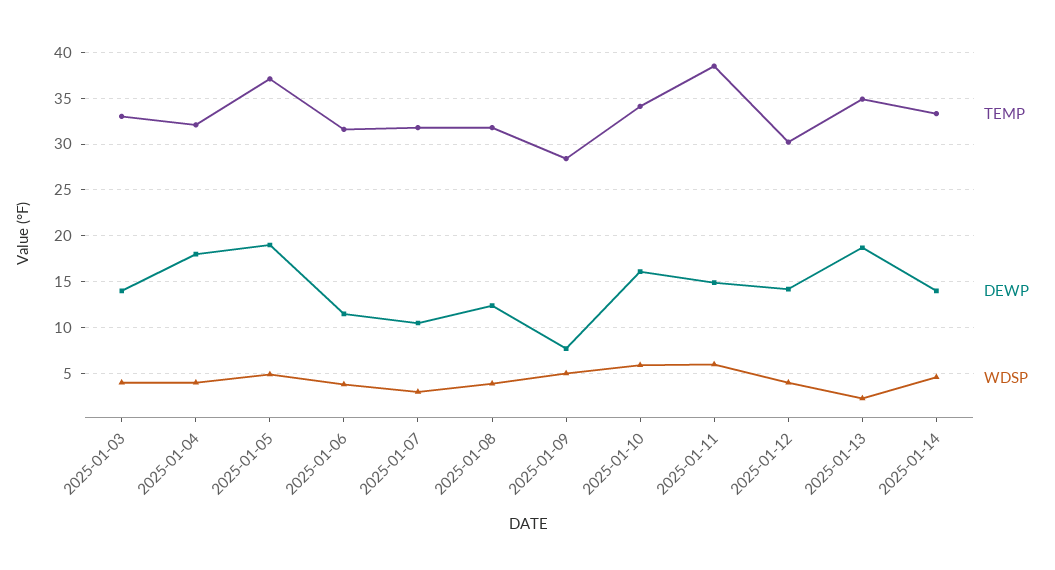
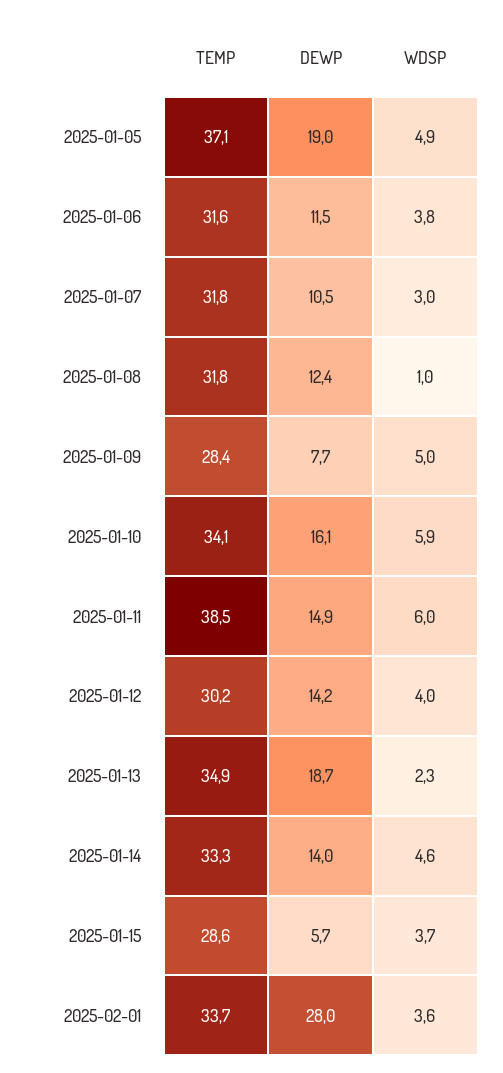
TEMP, 2025-01-03: 33 -> none
DEWP, 2025-01-03: 14 -> none
WDSP, 2025-01-03: 4 -> none
TEMP, 2025-01-04: 32 -> none
DEWP, 2025-01-04: 18 -> none
WDSP, 2025-01-04: 4 -> none
WDSP, 2025-01-08: 4 -> 1
TEMP, 2025-01-15: none -> 28.6
DEWP, 2025-01-15: none -> 5.7
WDSP, 2025-01-15: none -> 3.7
TEMP, 2025-02-01: none -> 33.7
DEWP, 2025-02-01: none -> 28
WDSP, 2025-02-01: none -> 3.6

